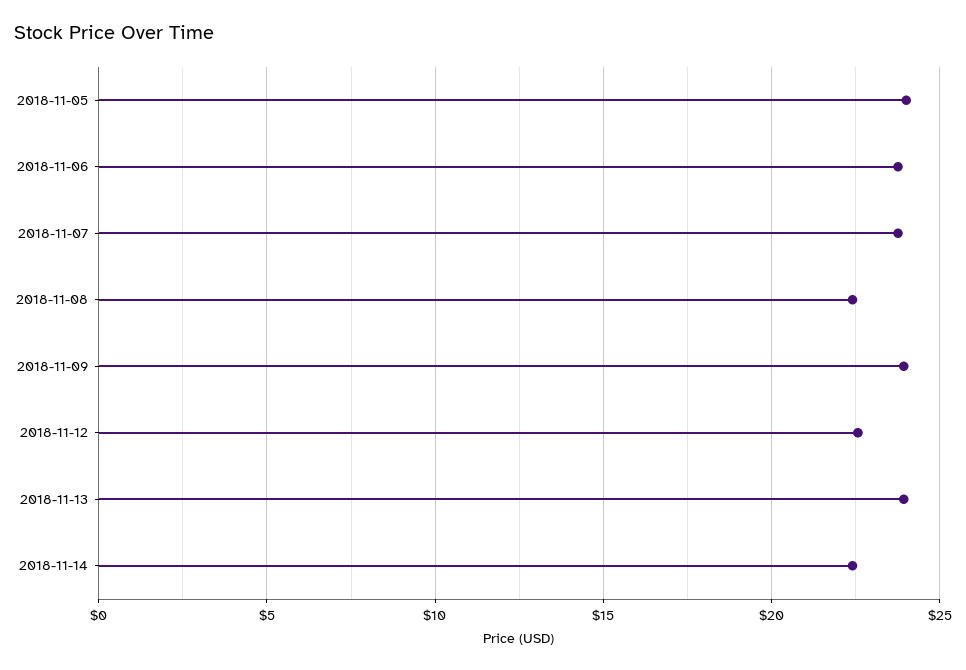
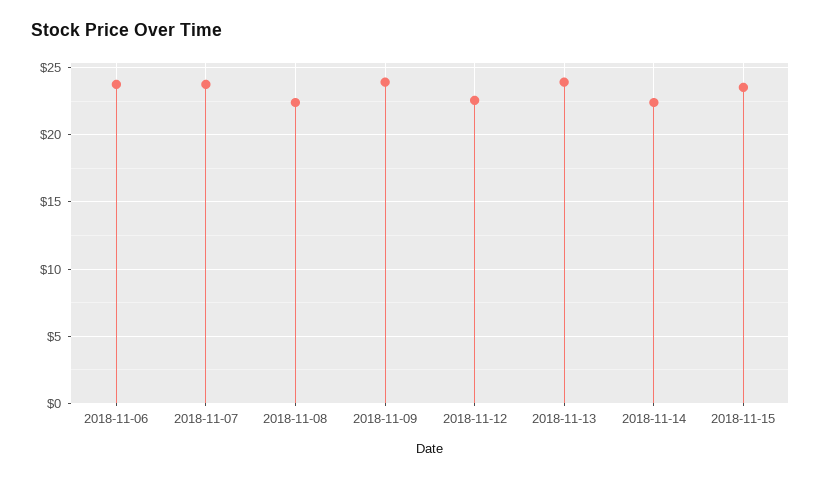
2018-11-05: 24 -> none
2018-11-15: none -> 23.5

